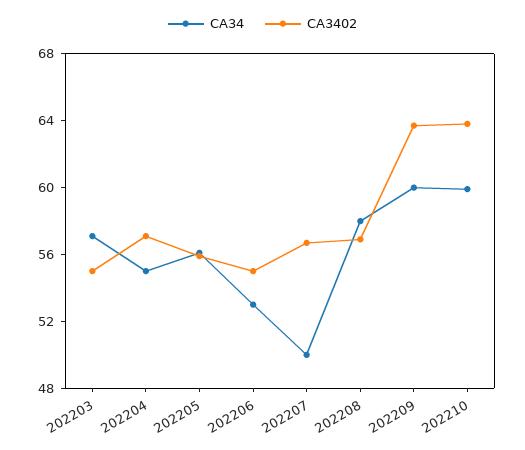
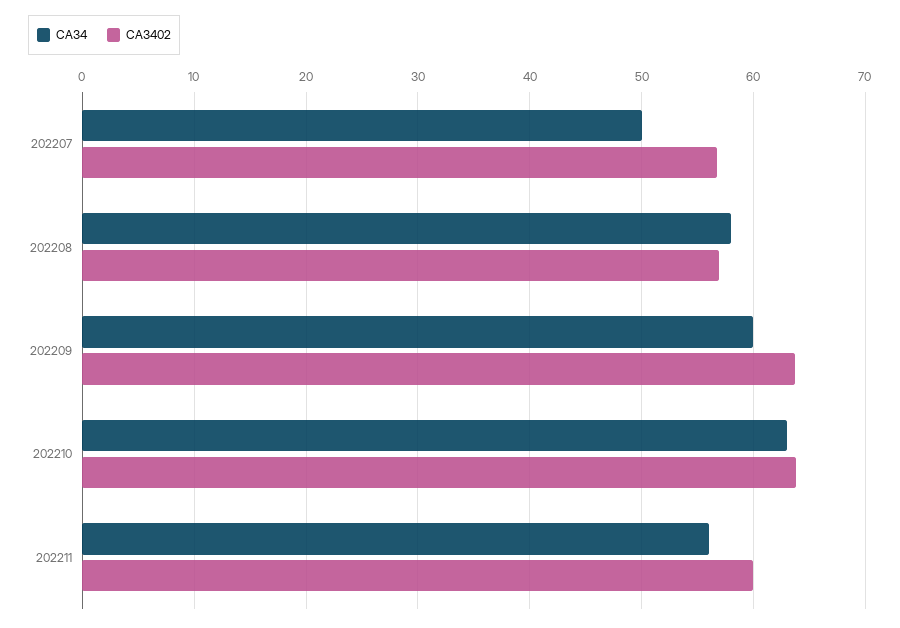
CA34, 202203: 57 -> none
CA3402, 202203: 55 -> none
CA34, 202204: 55 -> none
CA3402, 202204: 57 -> none
CA34, 202205: 56 -> none
CA3402, 202205: 56 -> none
CA34, 202206: 53 -> none
CA3402, 202206: 55 -> none
CA34, 202210: 60 -> 63
CA34, 202211: none -> 56
CA3402, 202211: none -> 60

